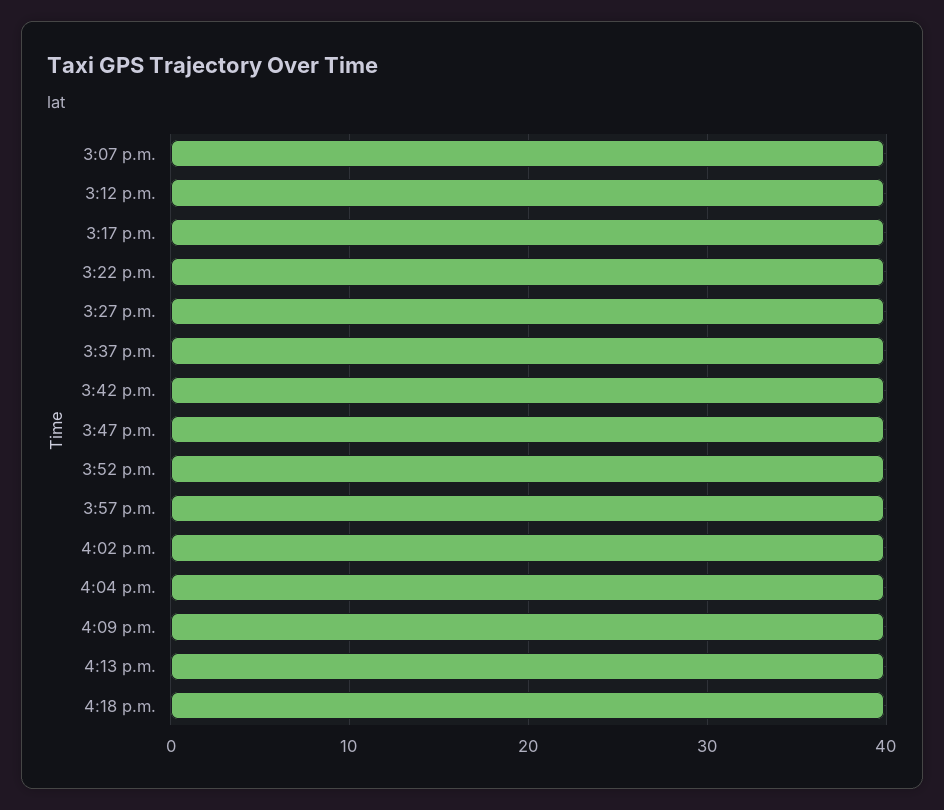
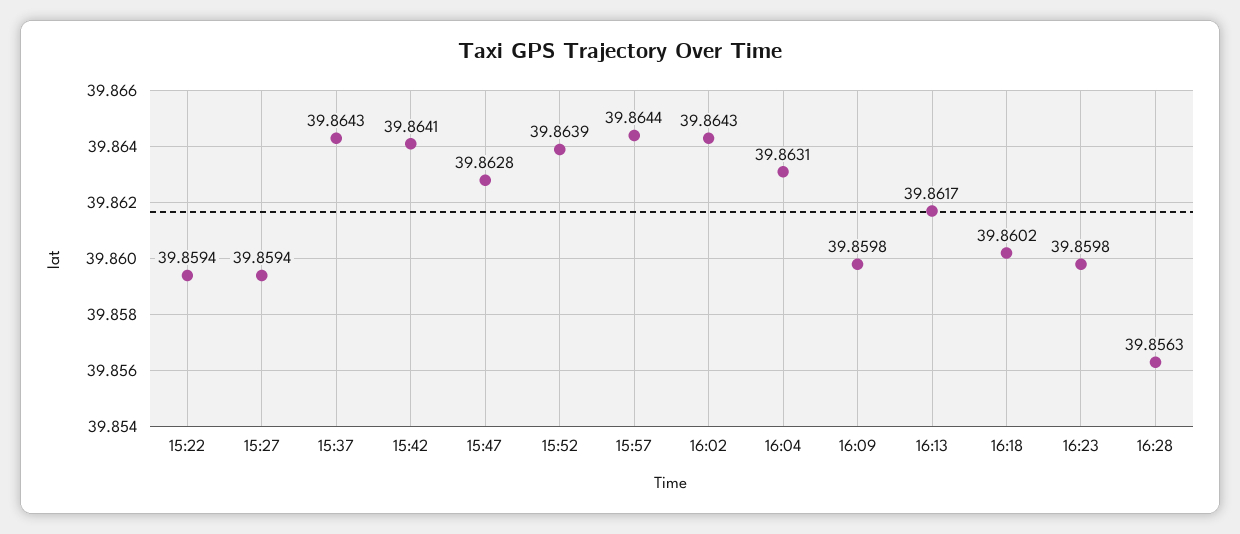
3:07 p.m.: 40 -> none
3:12 p.m.: 40 -> none
3:17 p.m.: 40 -> none
16:23: none -> 39.8598
16:28: none -> 39.8563

